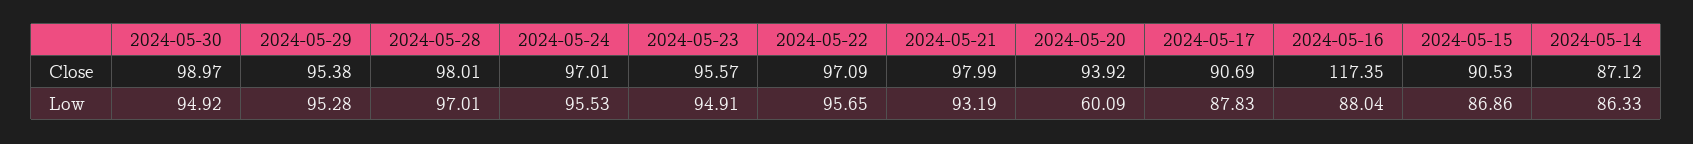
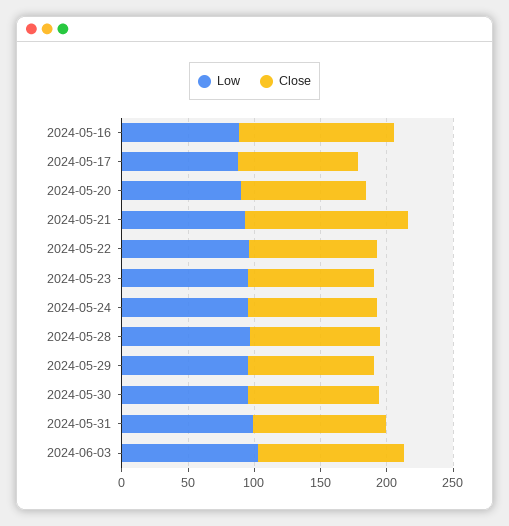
Close, 2024-05-21: 97.99 -> 120
Close, 2024-05-15: 90.53 -> none
Close, 2024-05-14: 87.12 -> none
Low, 2024-05-20: 60.09 -> 90
Low, 2024-05-15: 86.86 -> none
Low, 2024-05-14: 86.33 -> none
Low, 2024-05-31: none -> 100
Close, 2024-05-31: none -> 100
Low, 2024-06-03: none -> 100
Close, 2024-06-03: none -> 110

